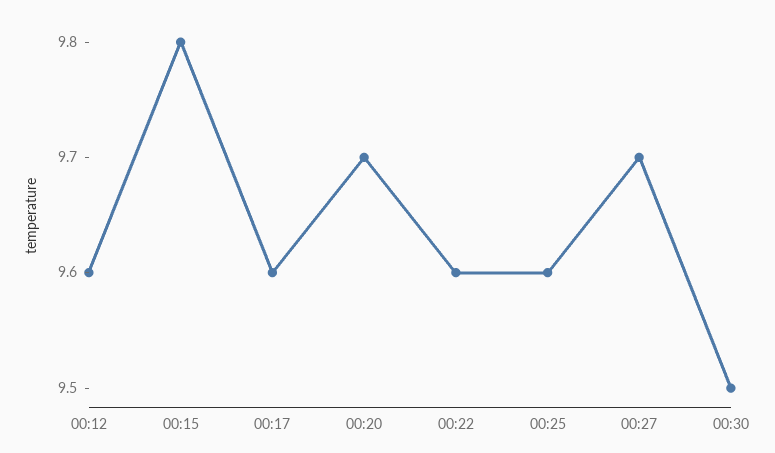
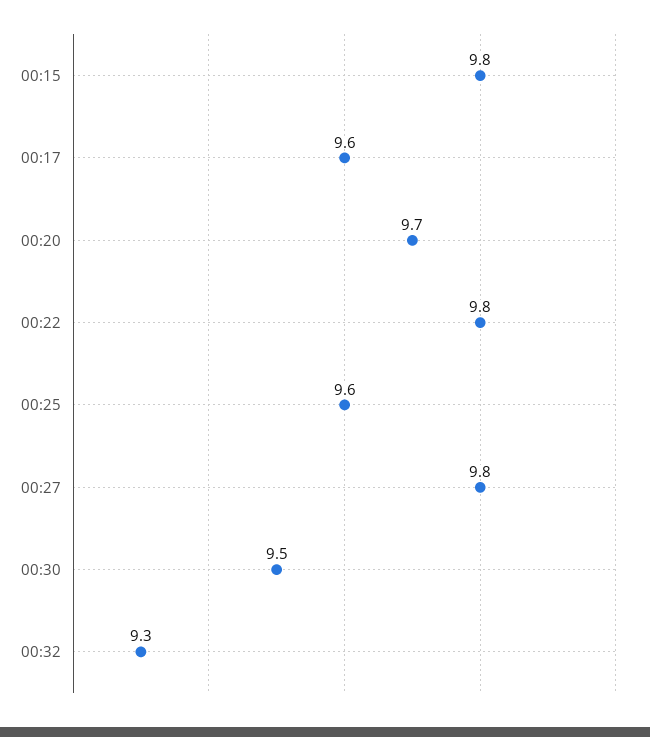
00:12: 9.6 -> none
00:22: 9.6 -> 9.8
00:27: 9.7 -> 9.8
00:32: none -> 9.3

